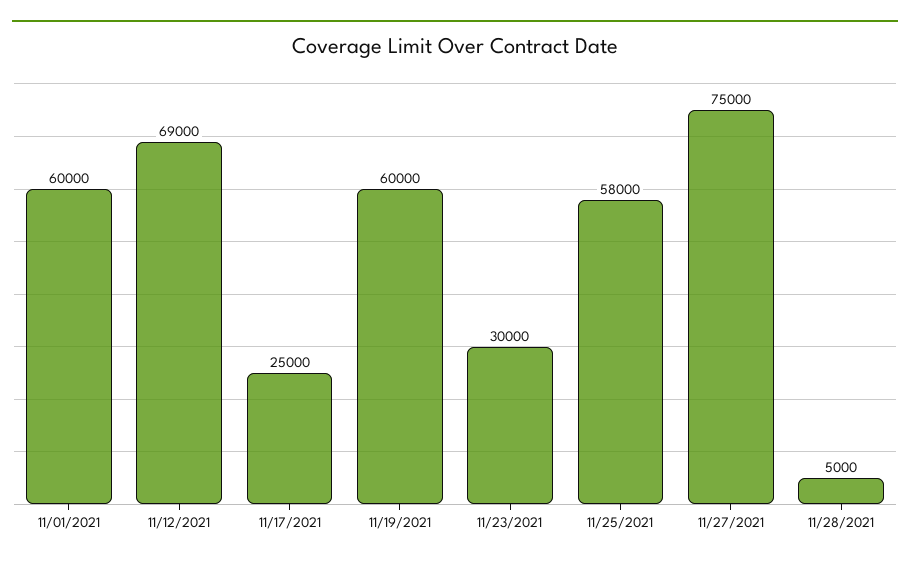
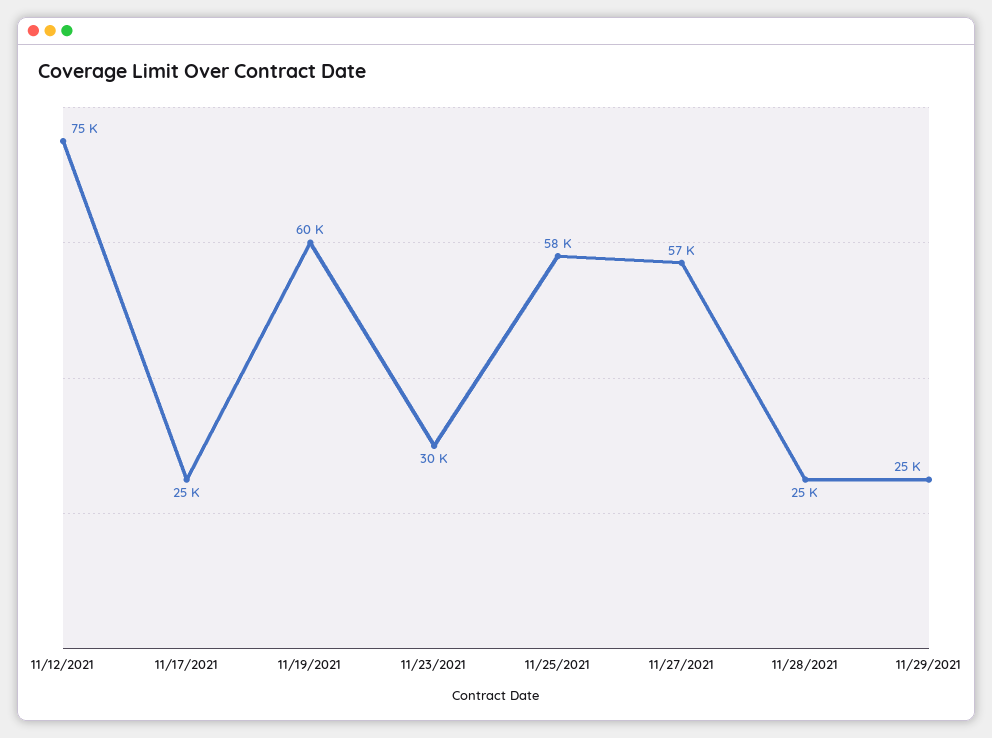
11/01/2021: 60000 -> none
11/12/2021: 69000 -> 75000
11/27/2021: 75000 -> 57000
11/28/2021: 5000 -> 25000
11/29/2021: none -> 25000

